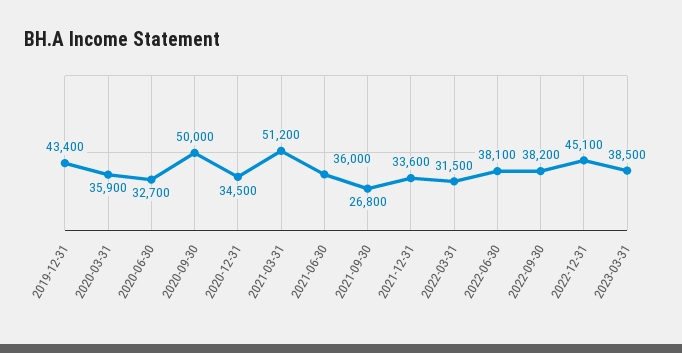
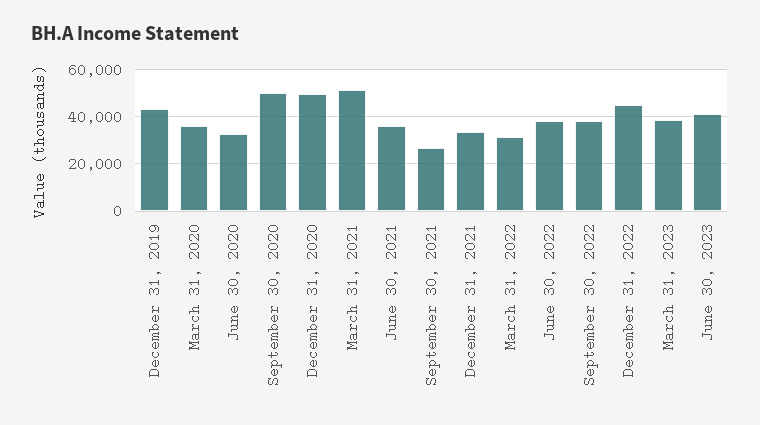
2020-12-31: 34500 -> 50000
June 30, 2023: none -> 40000

